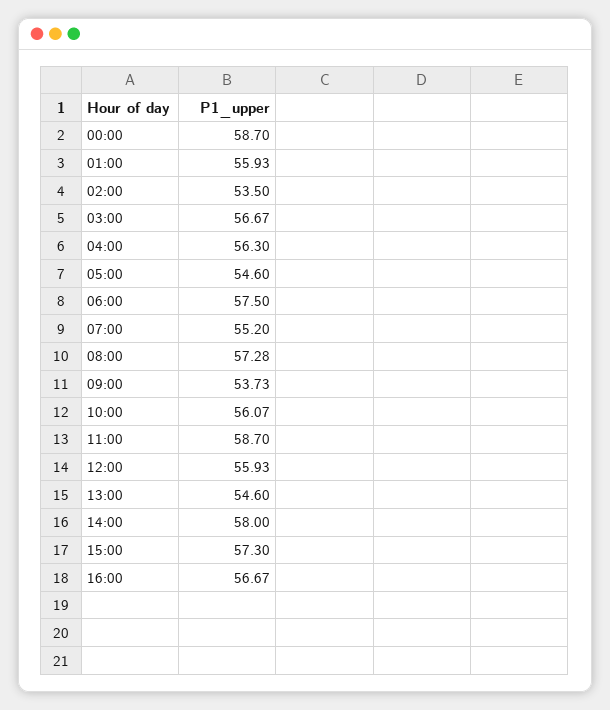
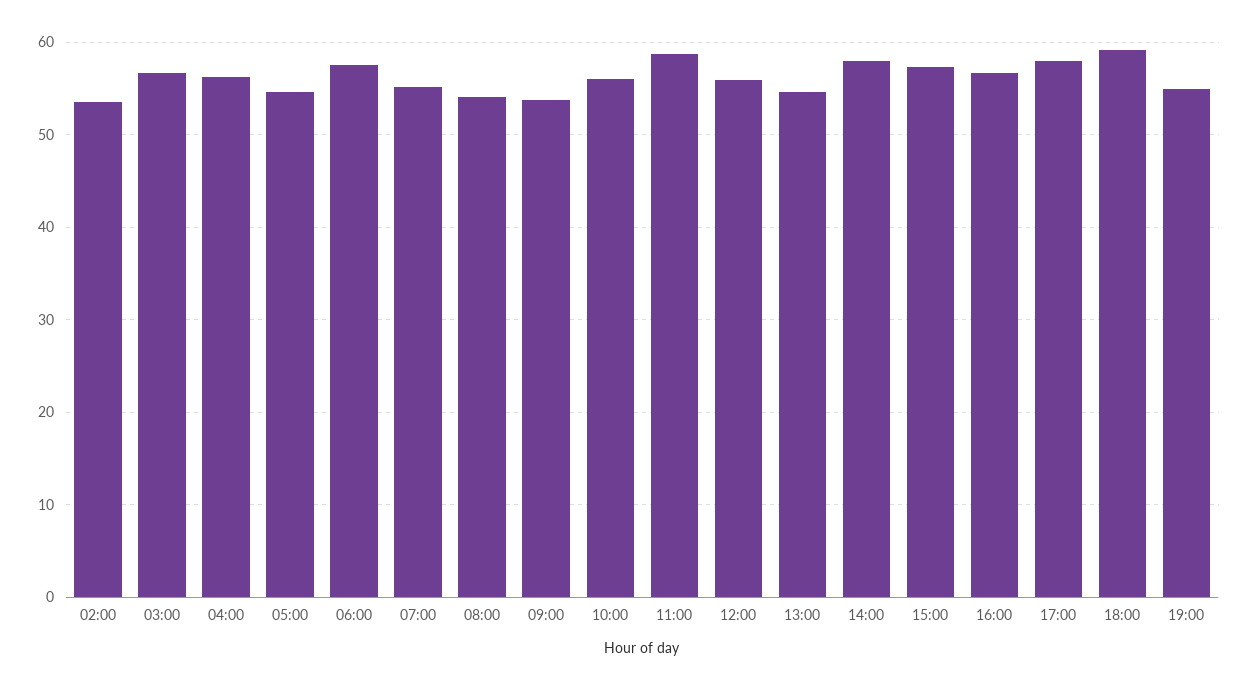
00:00: 58.7 -> none
01:00: 55.93 -> none
08:00: 57.28 -> 54
17:00: none -> 58
18:00: none -> 59
19:00: none -> 55

